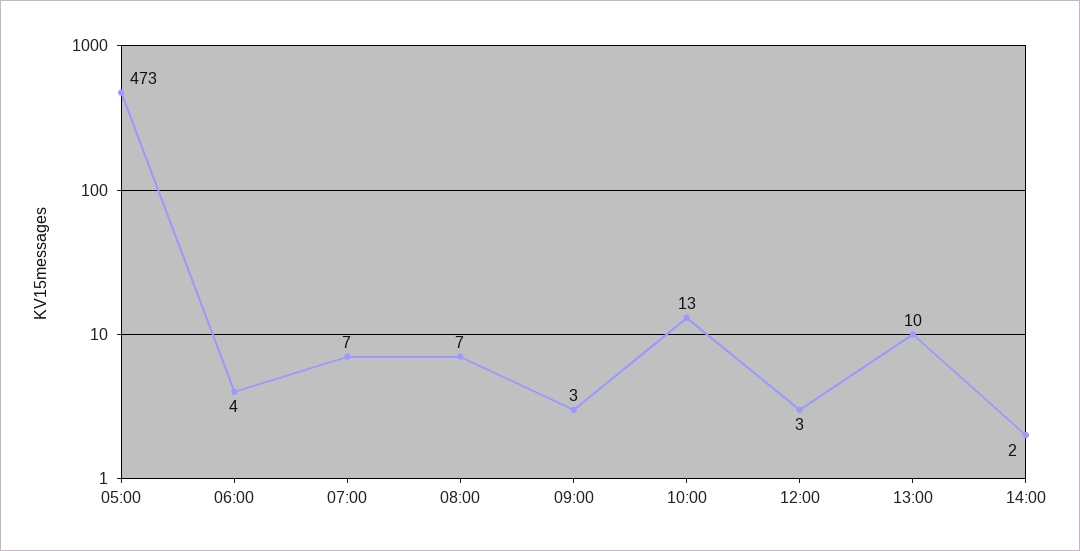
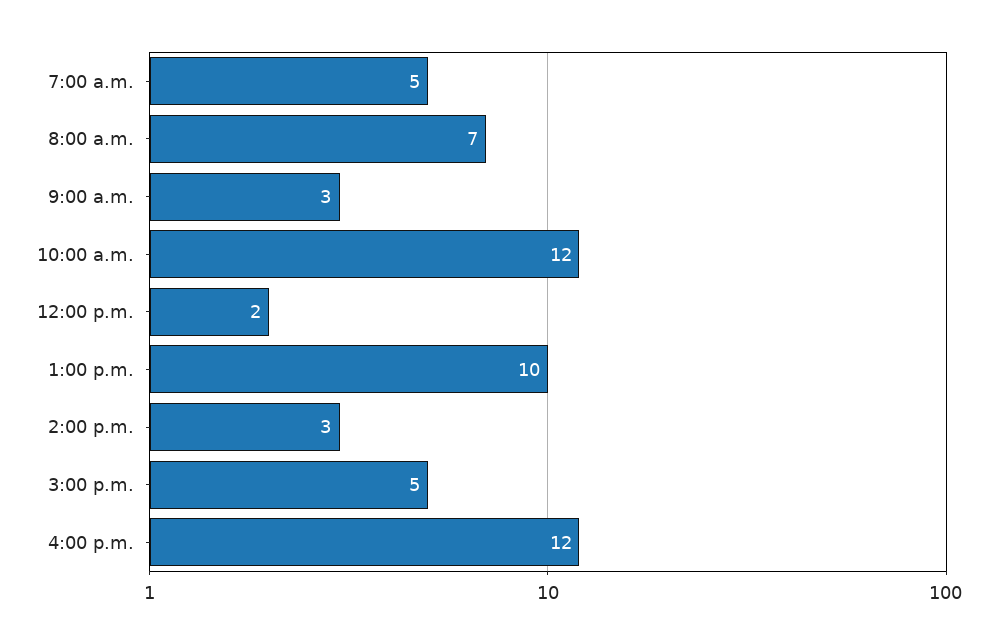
05:00: 473 -> none
06:00: 4 -> none
07:00: 7 -> 5
10:00: 13 -> 12
12:00: 3 -> 2
14:00: 2 -> 3
3:00 p.m.: none -> 5
4:00 p.m.: none -> 12

